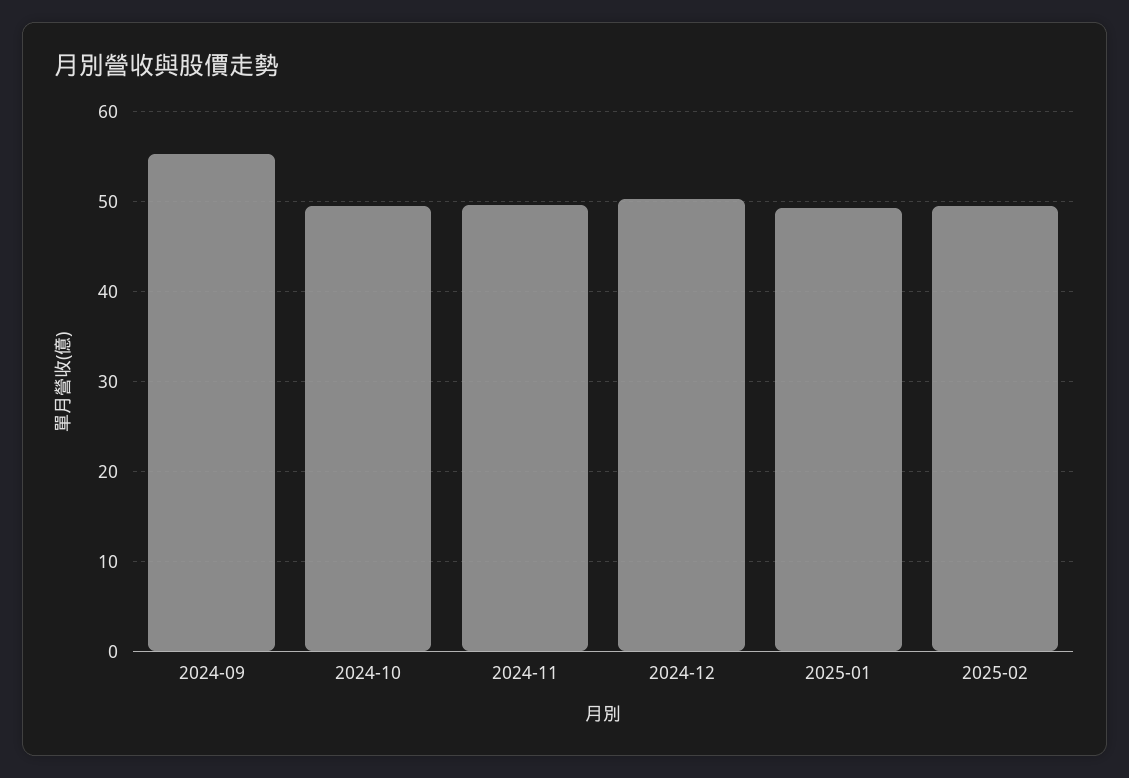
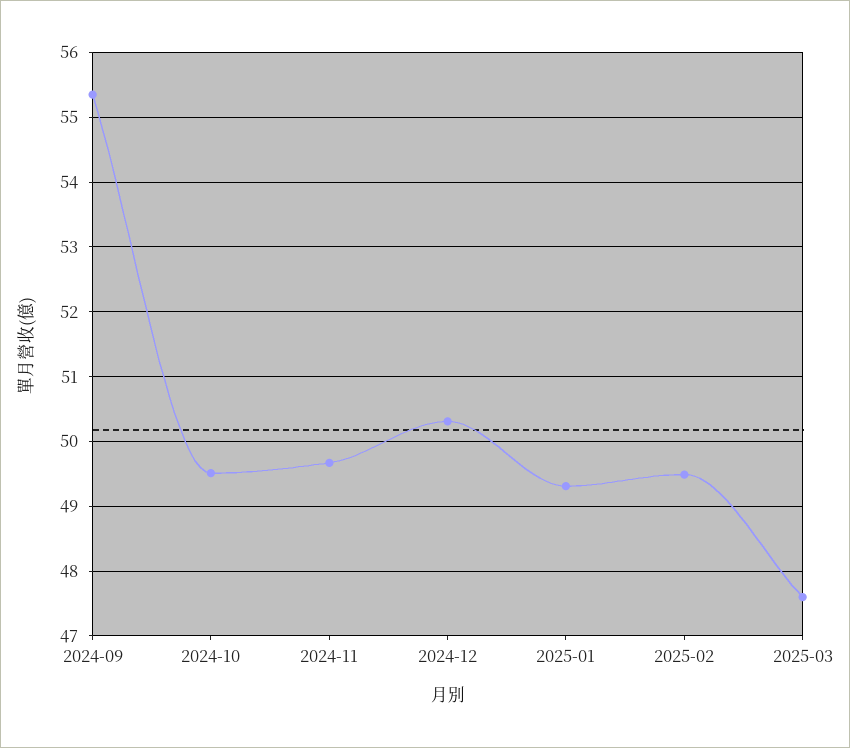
2025-03: none -> 47.6

